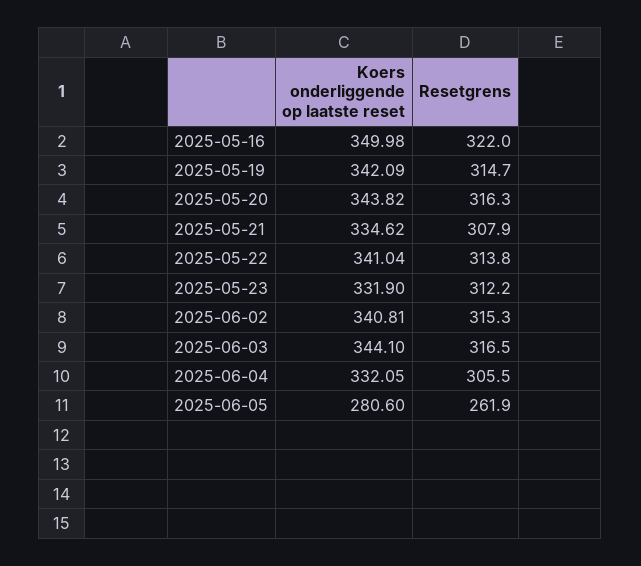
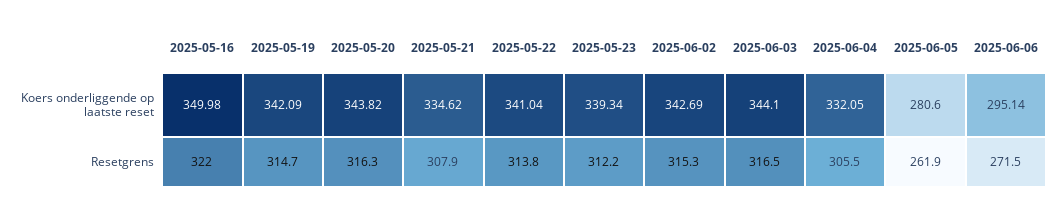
Koers onderliggende op laatste reset, 2025-05-23: 331.9 -> 339.34
Koers onderliggende op laatste reset, 2025-06-02: 340.81 -> 342.69
Koers onderliggende op laatste reset, 2025-06-06: none -> 295.14
Resetgrens, 2025-06-06: none -> 271.5

